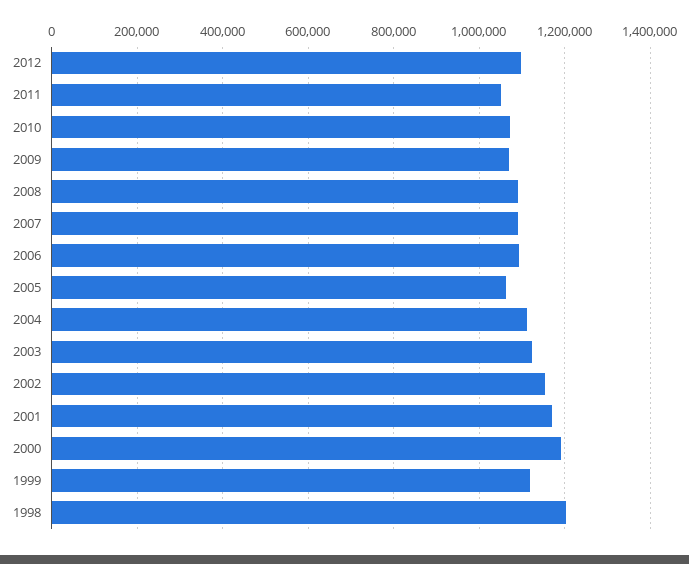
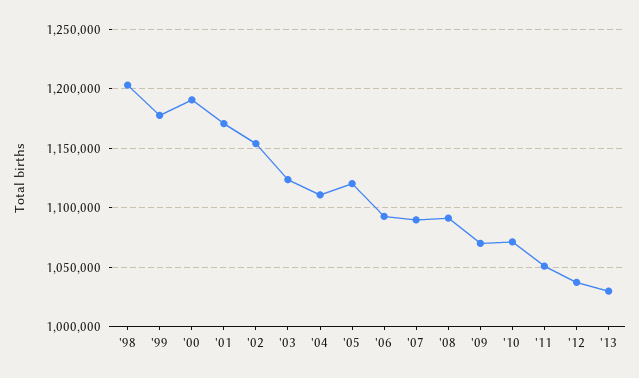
2012: 1100000 -> 1040000
2005: 1060000 -> 1120000
1999: 1120000 -> 1180000
'13: none -> 1030000

